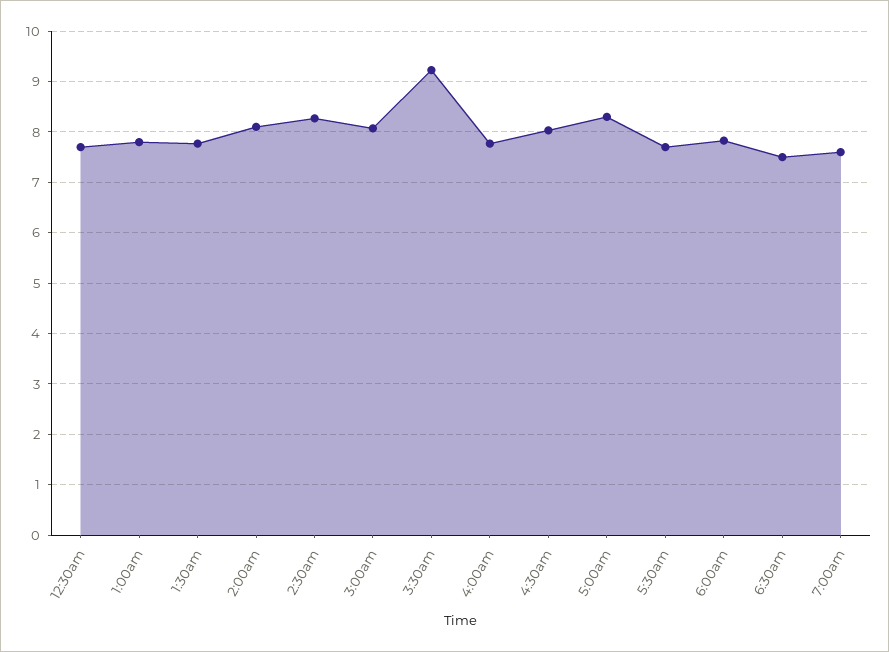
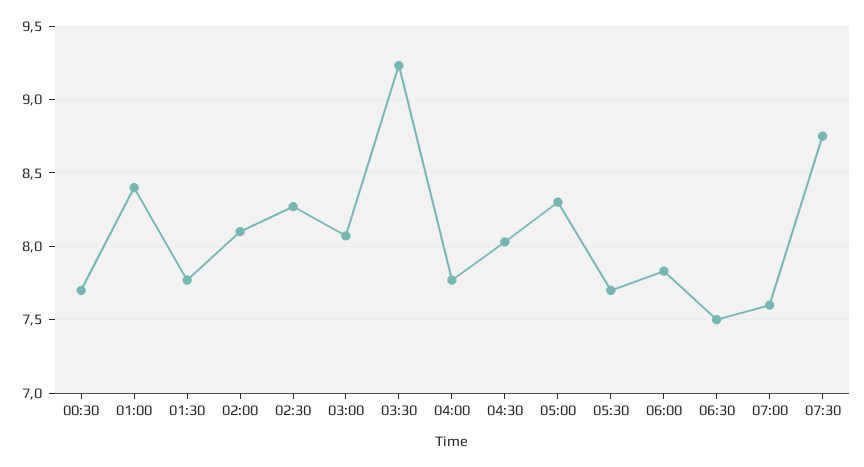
1:00am: 7.8 -> 8.4
07:30: none -> 8.75

